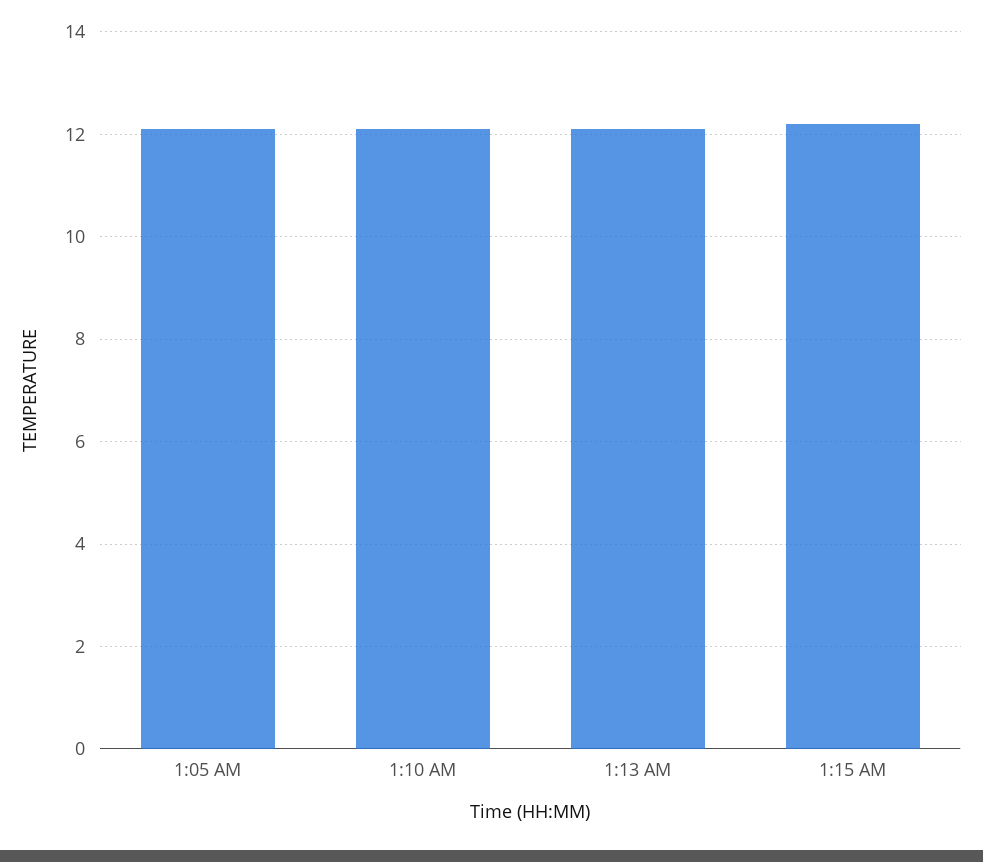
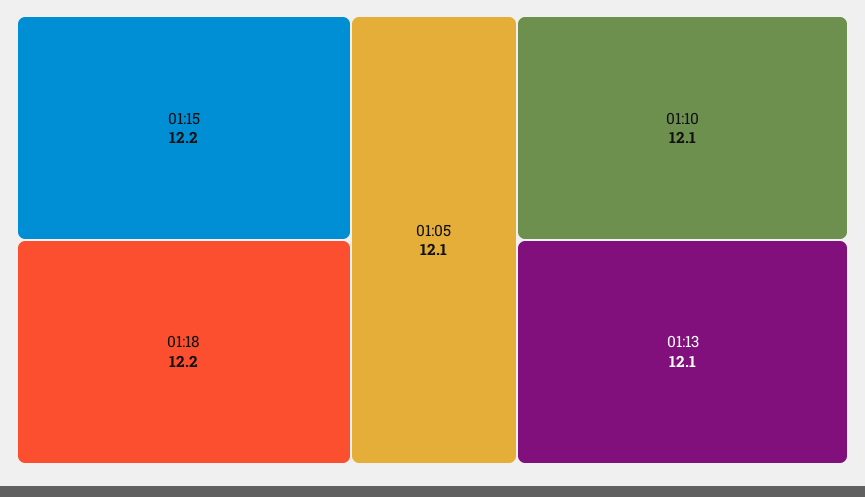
01:18: none -> 12.2

